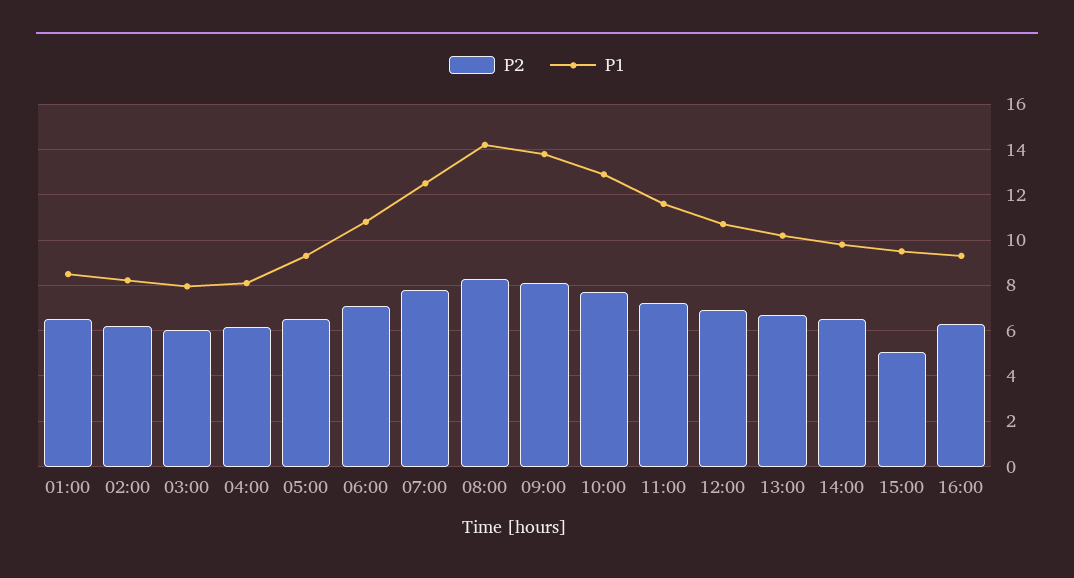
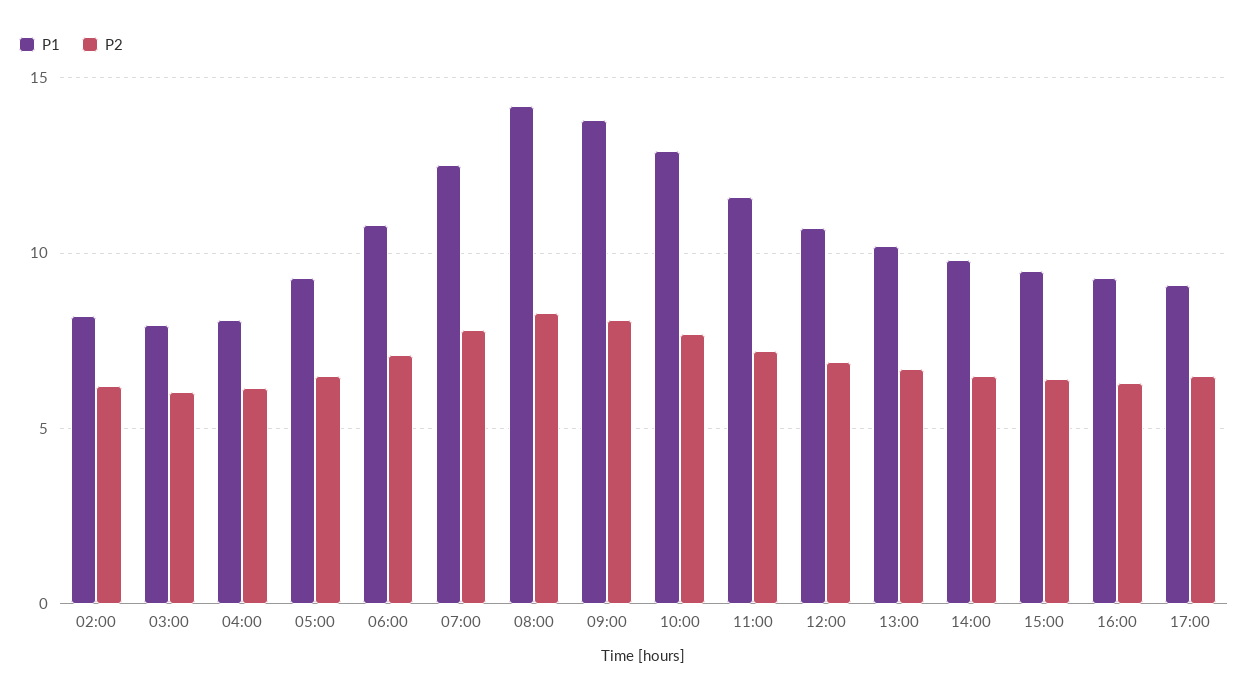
P2, 01:00: 6.5 -> none
P1, 01:00: 8.5 -> none
P2, 15:00: 5 -> 6.5
P1, 17:00: none -> 9
P2, 17:00: none -> 6.5

